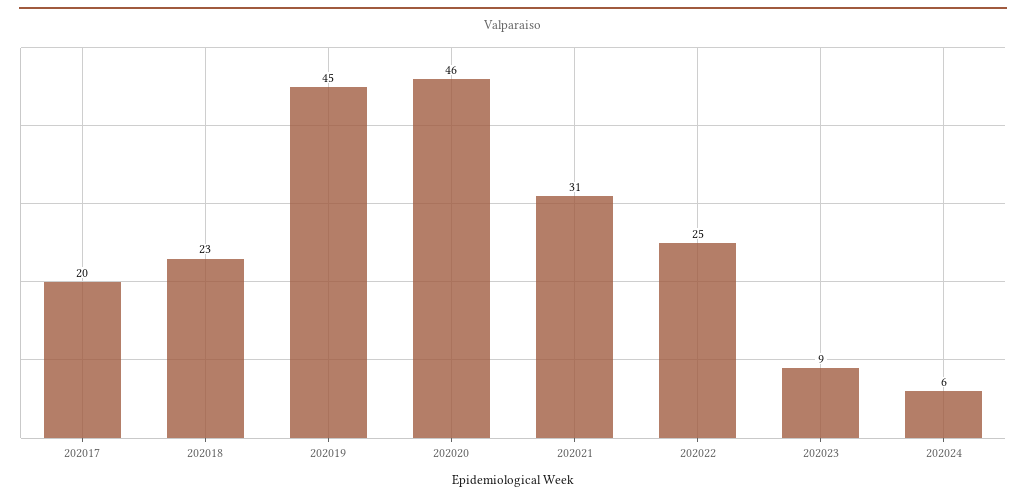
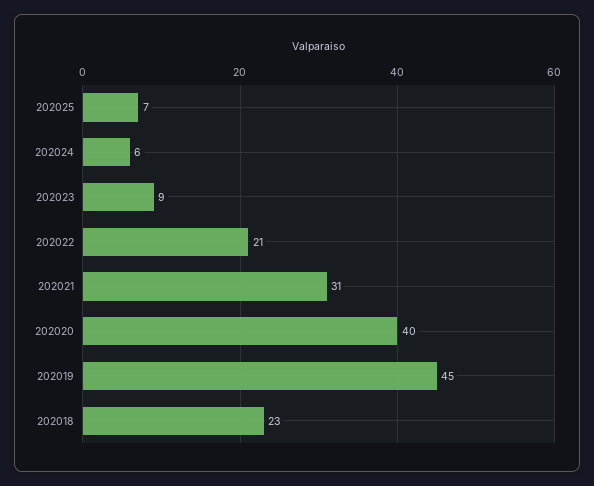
202017: 20 -> none
202020: 46 -> 40
202022: 25 -> 21
202025: none -> 7

